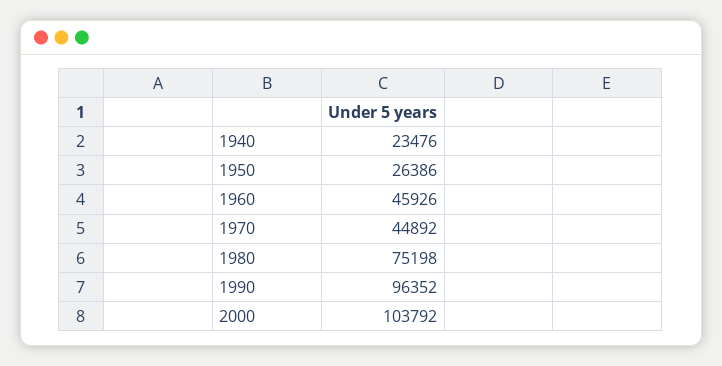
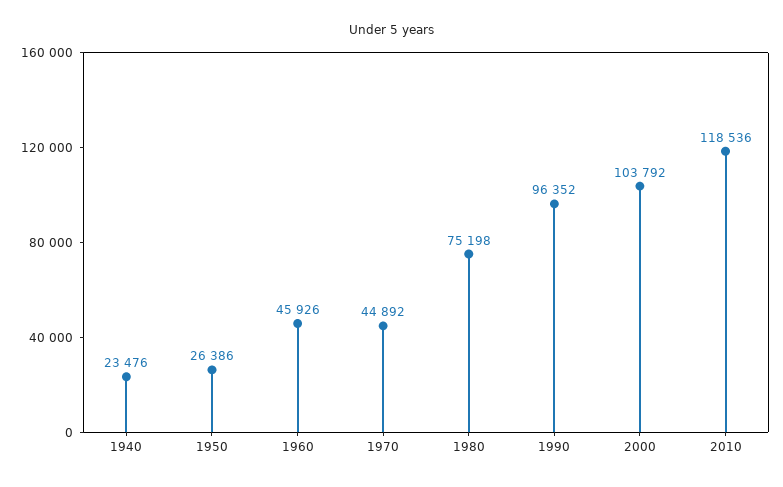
2010: none -> 118536

